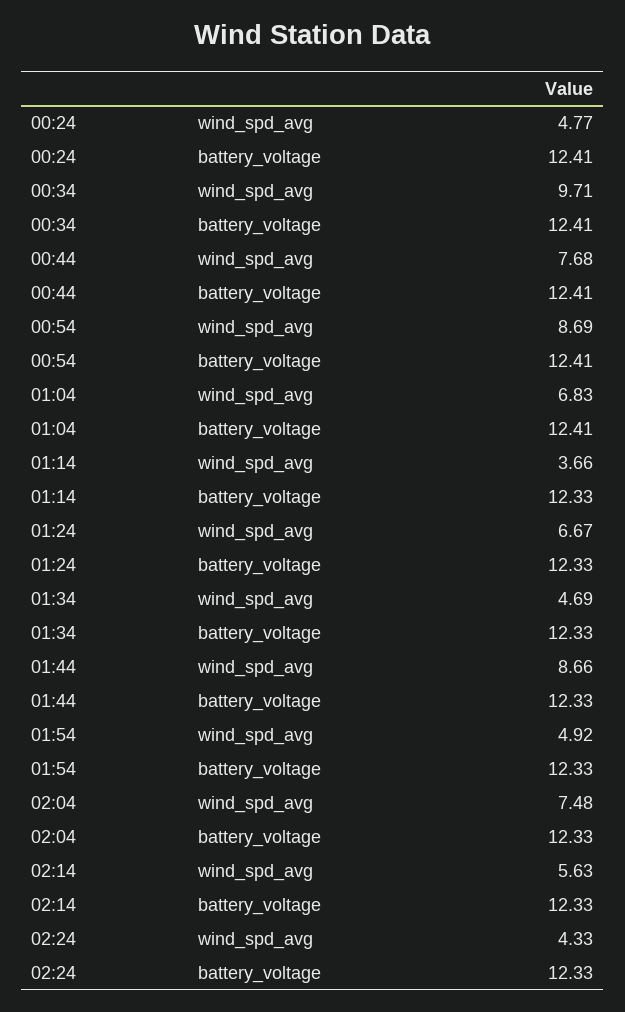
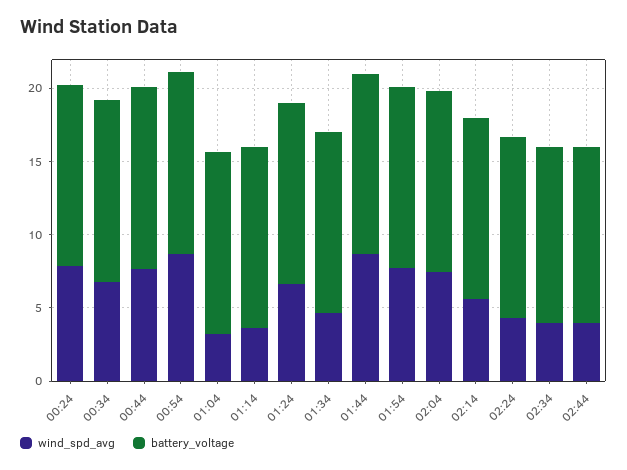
wind_spd_avg, 00:24: 4.77 -> 8
wind_spd_avg, 00:34: 9.71 -> 7
wind_spd_avg, 01:04: 6.83 -> 3
wind_spd_avg, 01:54: 4.92 -> 8
wind_spd_avg, 02:34: none -> 4
battery_voltage, 02:34: none -> 12
wind_spd_avg, 02:44: none -> 4
battery_voltage, 02:44: none -> 12

